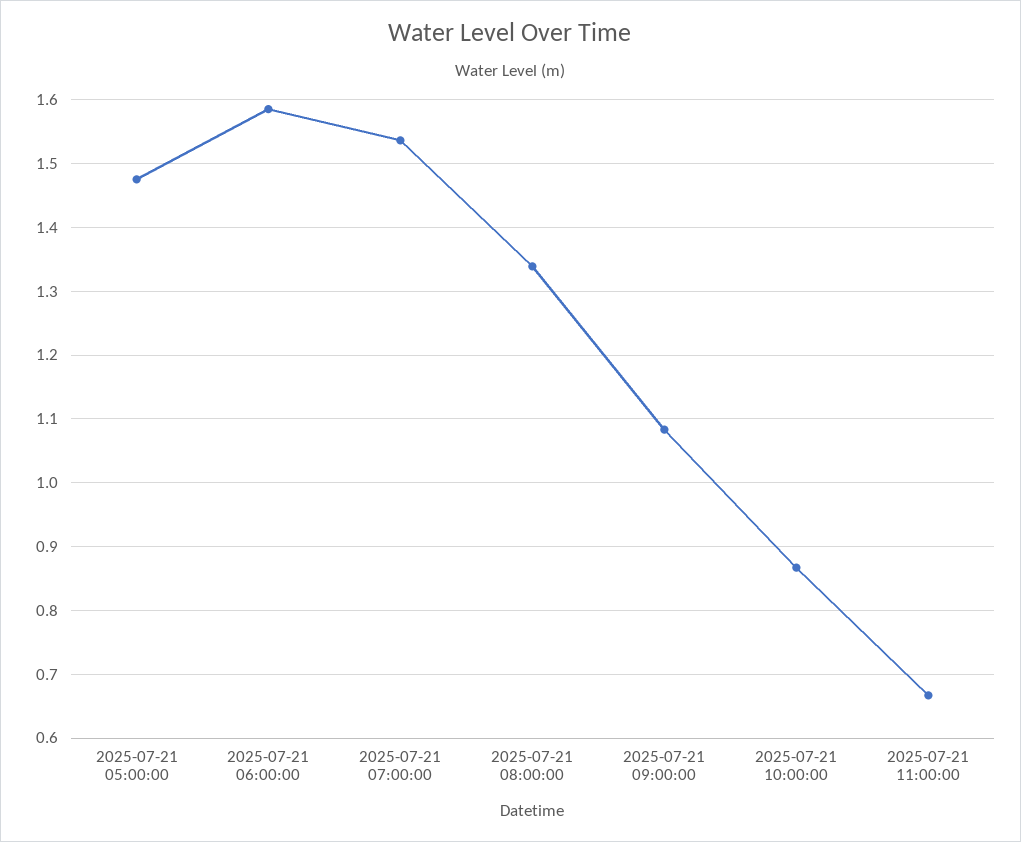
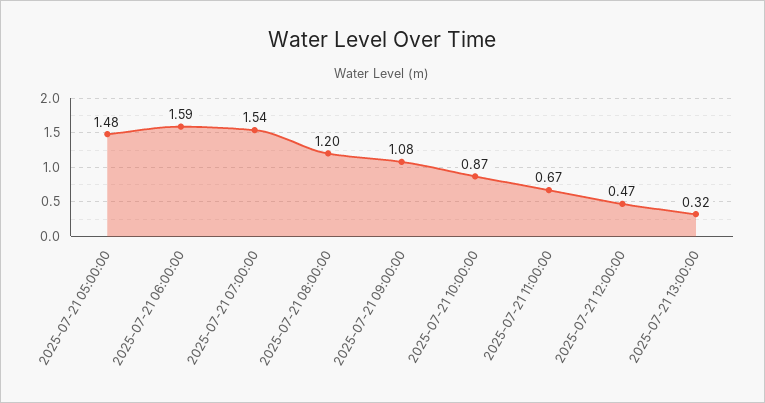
2025-07-21 08:00:00: 1.34 -> 1.2
2025-07-21 12:00:00: none -> 0.47
2025-07-21 13:00:00: none -> 0.32

